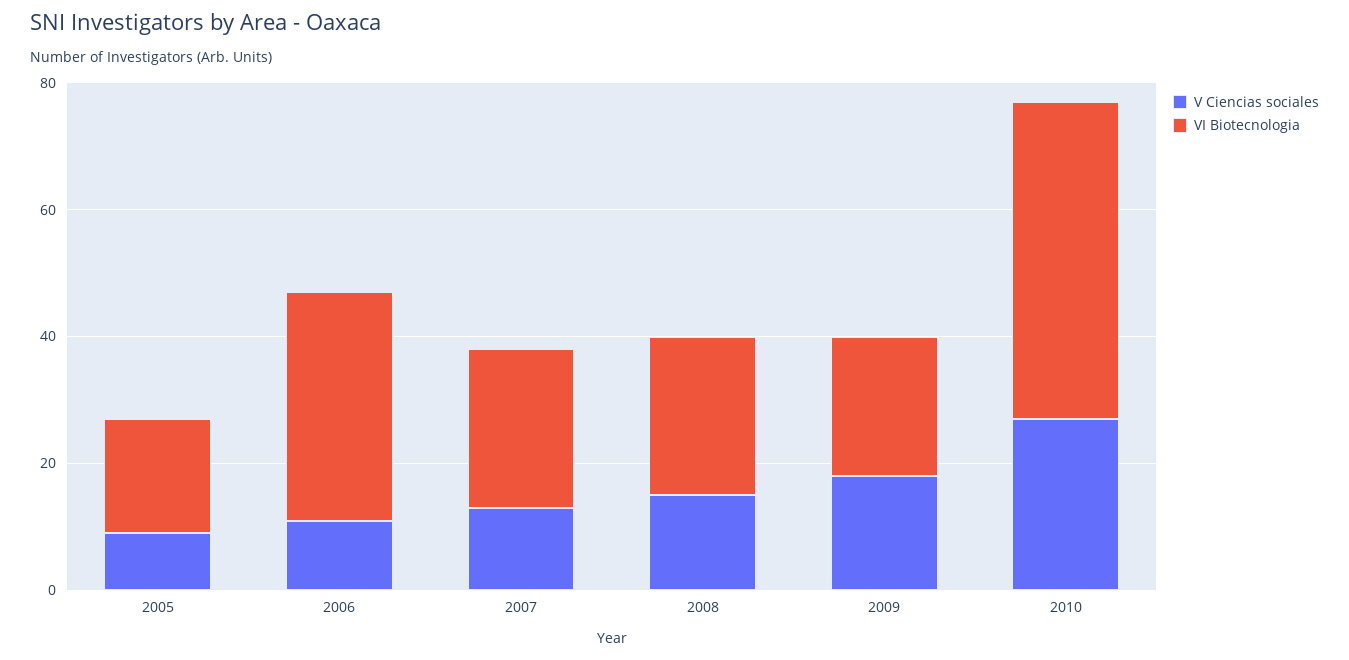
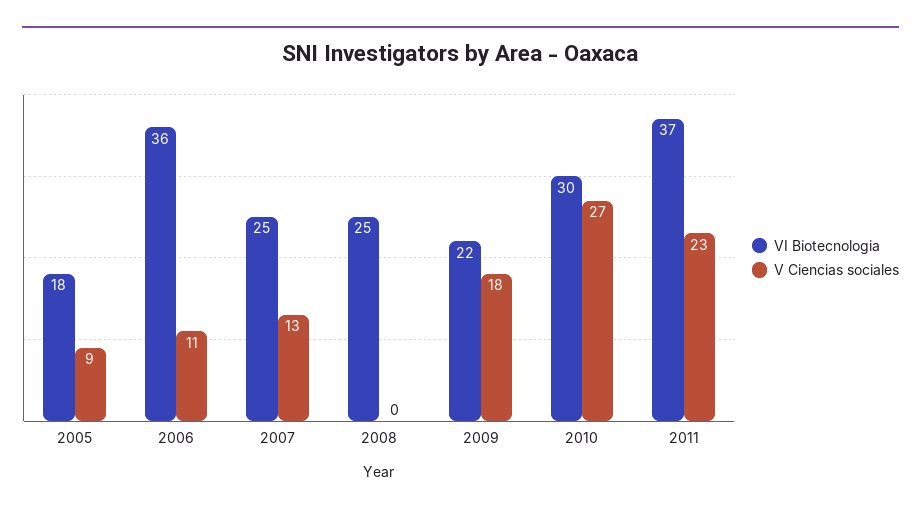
V Ciencias sociales, 2008: 15 -> 0
VI Biotecnologia, 2010: 50 -> 30
VI Biotecnologia, 2011: none -> 37
V Ciencias sociales, 2011: none -> 23

